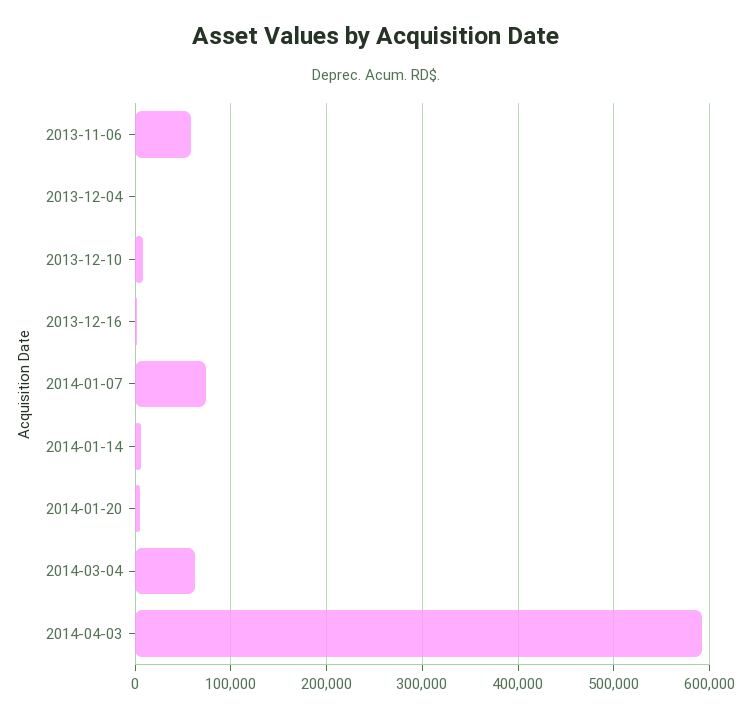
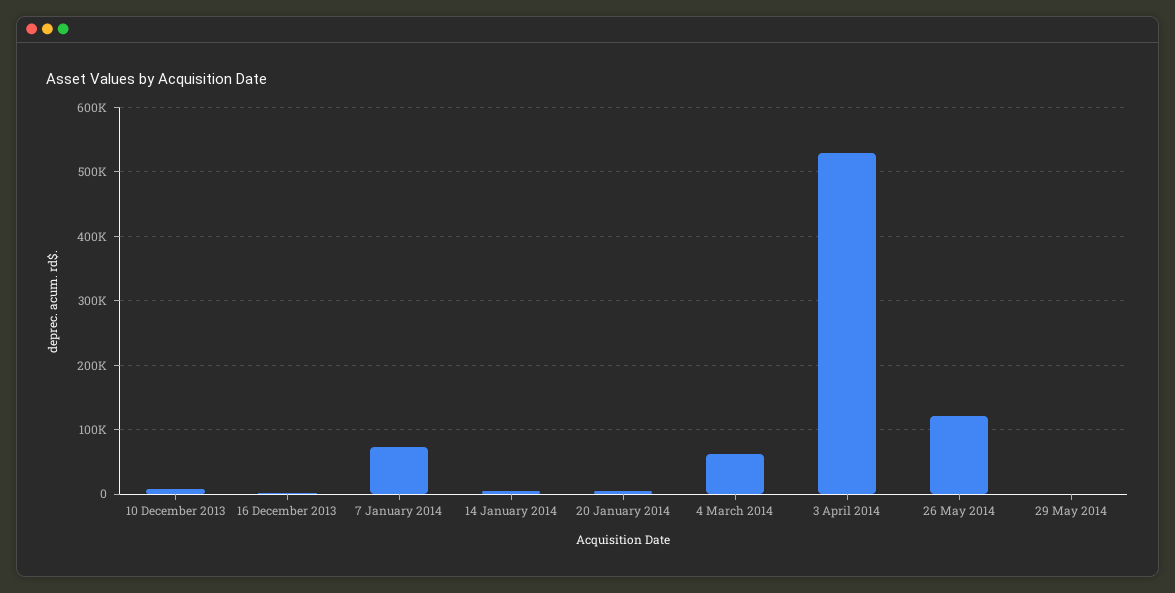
2013-11-06: 60000 -> none
2013-12-04: 0 -> none
2014-04-03: 590000 -> 530000
26 May 2014: none -> 120000
29 May 2014: none -> 0

